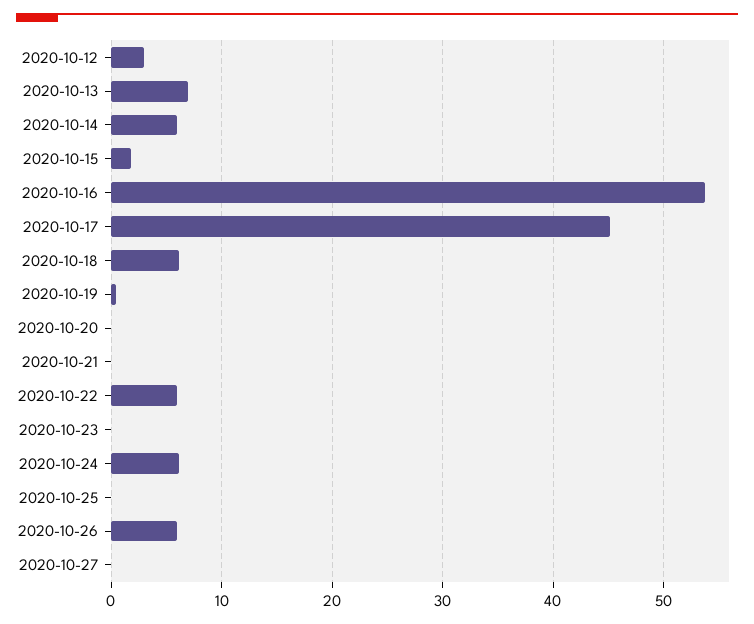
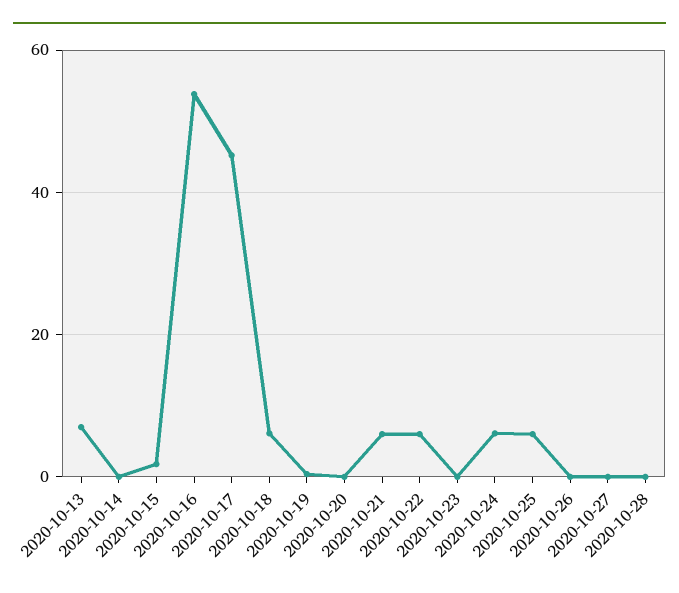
2020-10-12: 3 -> none
2020-10-14: 6 -> 0
2020-10-21: 0 -> 6
2020-10-25: 0 -> 6
2020-10-26: 6 -> 0
2020-10-28: none -> 0

